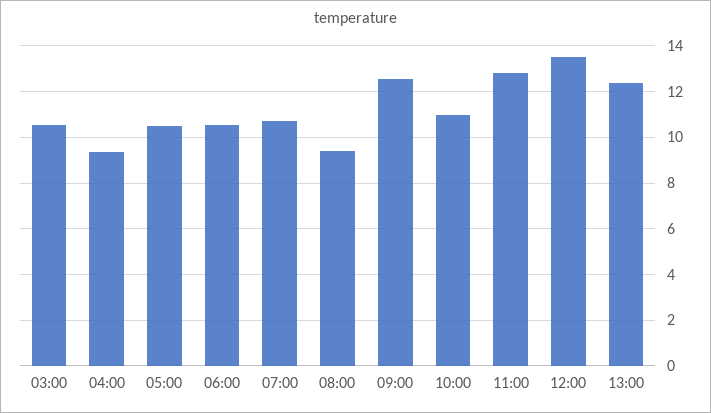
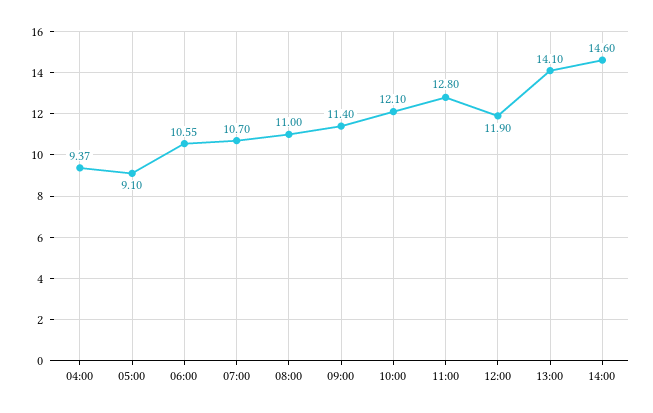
03:00: 10.5 -> none
05:00: 10.5 -> 9.1
08:00: 9.5 -> 11
09:00: 12.5 -> 11.4
10:00: 11 -> 12.1
12:00: 13.5 -> 11.9
13:00: 12.5 -> 14.1
14:00: none -> 14.6

